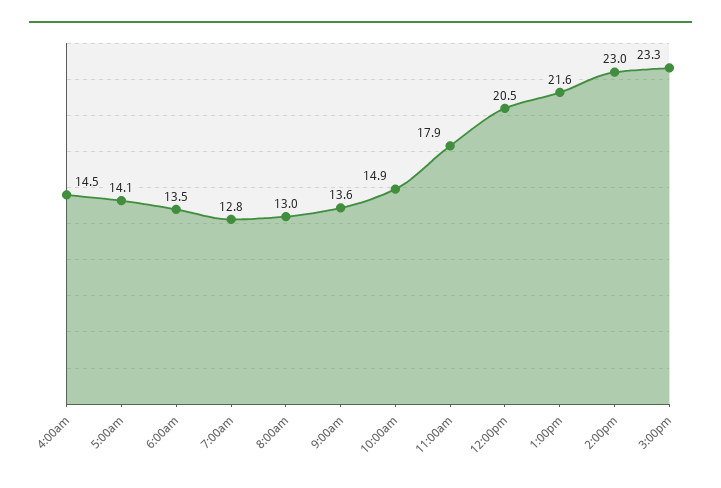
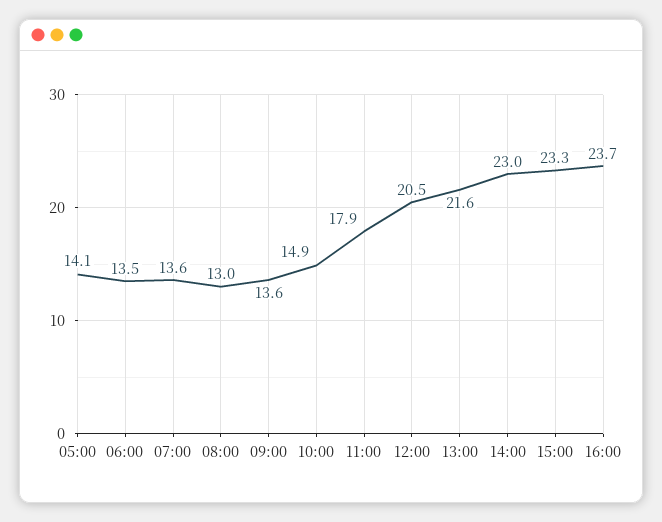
4:00am: 14.5 -> none
7:00am: 12.8 -> 13.6
16:00: none -> 23.7

